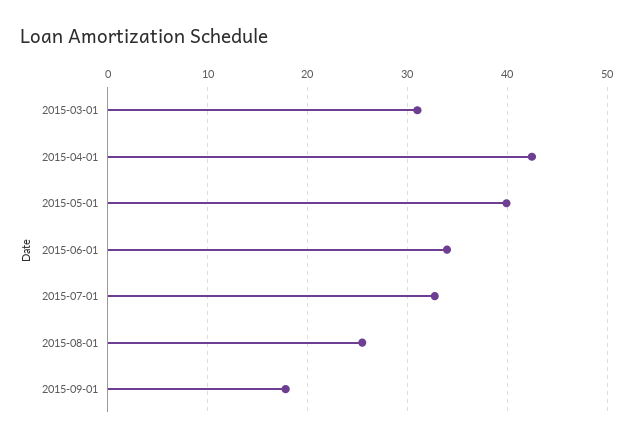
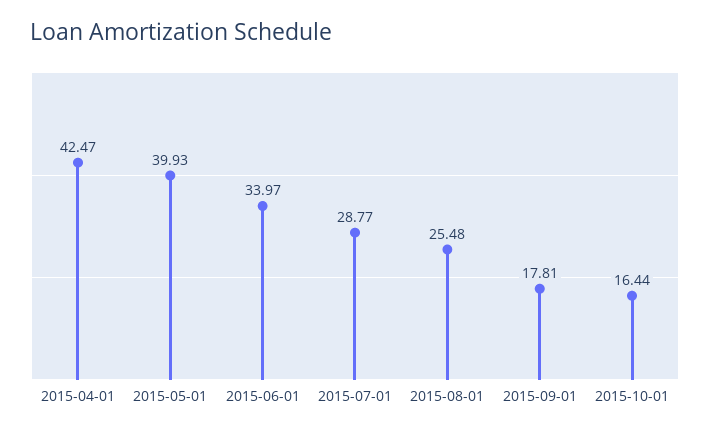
2015-03-01: 31 -> none
2015-07-01: 33 -> 28.77
2015-10-01: none -> 16.44

